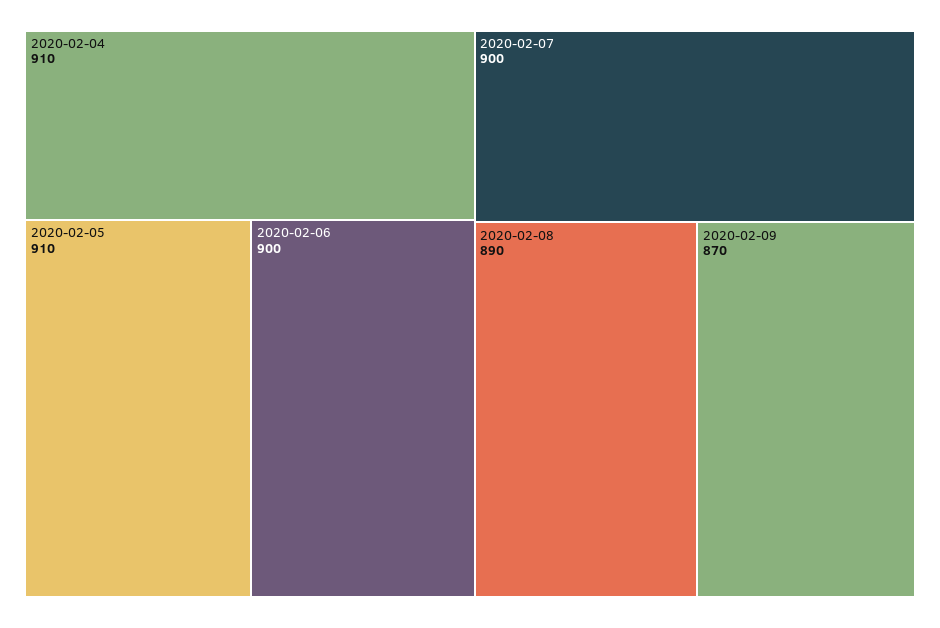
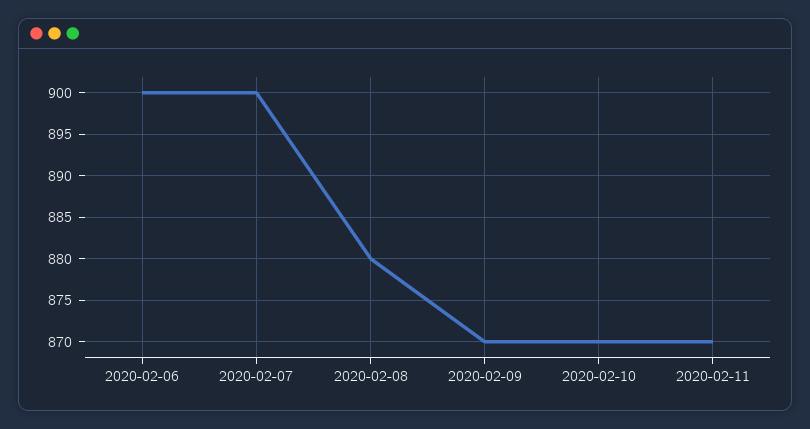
2020-02-04: 910 -> none
2020-02-05: 910 -> none
2020-02-08: 890 -> 880
2020-02-10: none -> 870
2020-02-11: none -> 870

